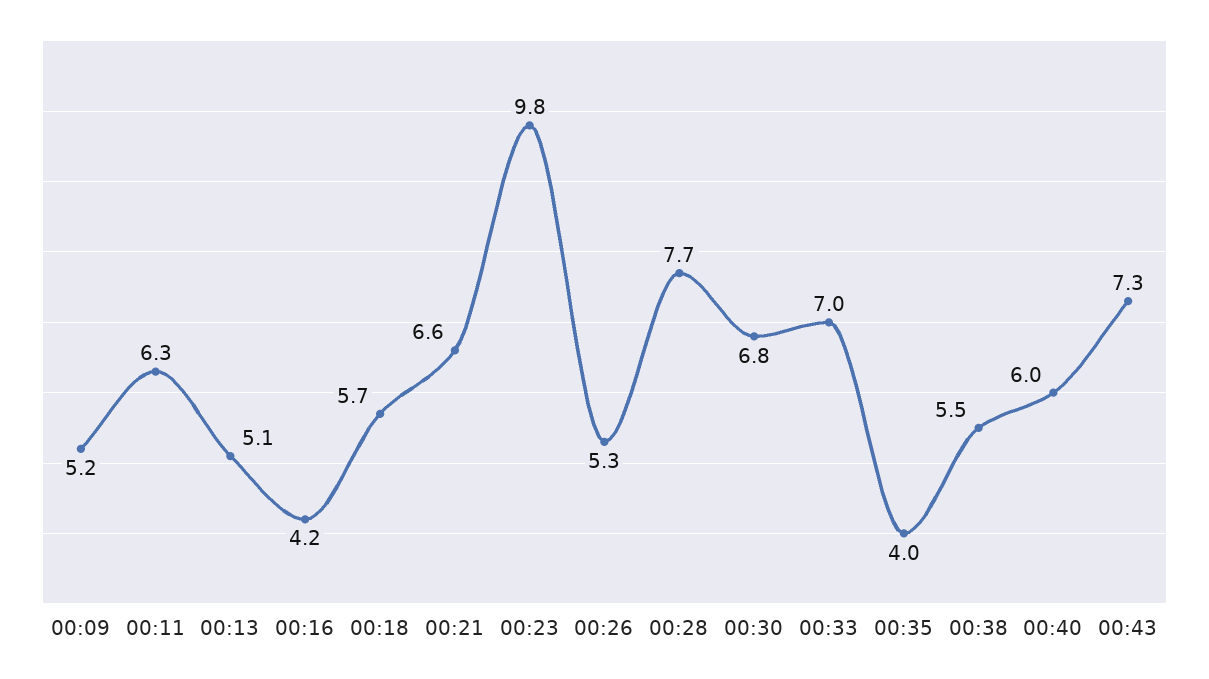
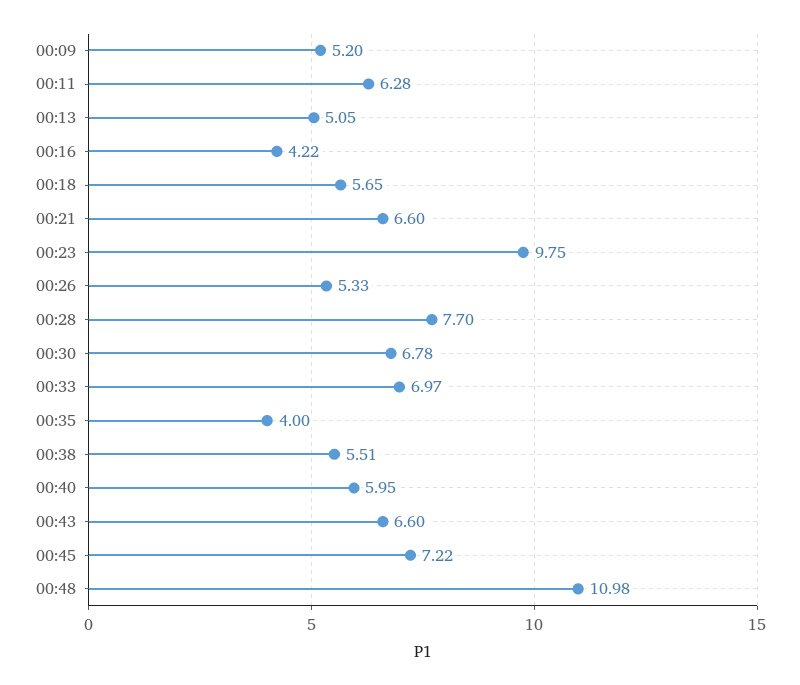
00:43: 7.3 -> 6.6
00:45: none -> 7.22
00:48: none -> 10.98

